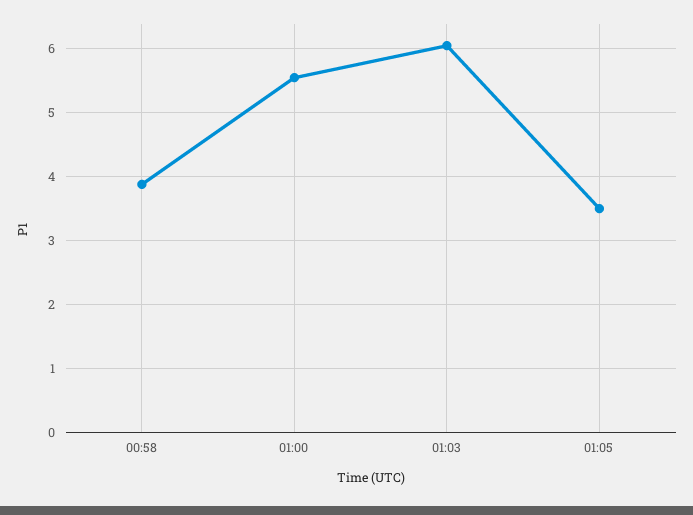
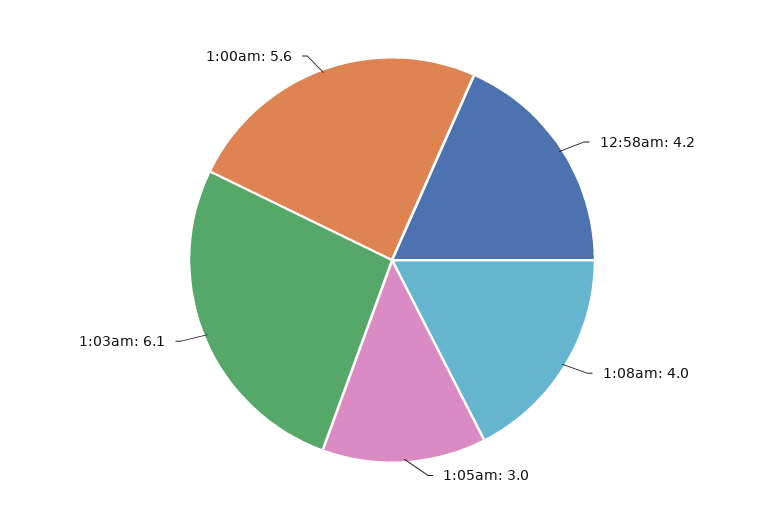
00:58: 3.9 -> 4.2
01:05: 3.5 -> 3
1:08am: none -> 4

